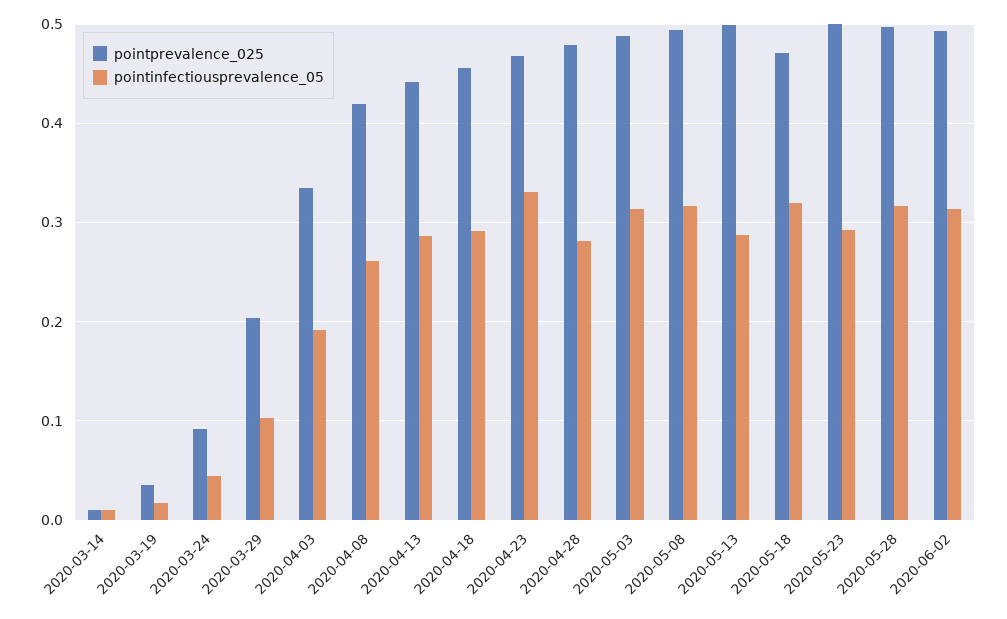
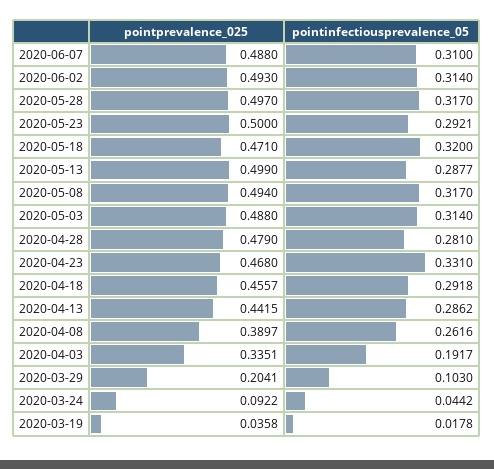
pointprevalence_025, 2020-03-14: 0.01 -> none
pointinfectiousprevalence_05, 2020-03-14: 0.01 -> none
pointprevalence_025, 2020-04-08: 0.42 -> 0.3897
pointprevalence_025, 2020-06-07: none -> 0.488
pointinfectiousprevalence_05, 2020-06-07: none -> 0.31

